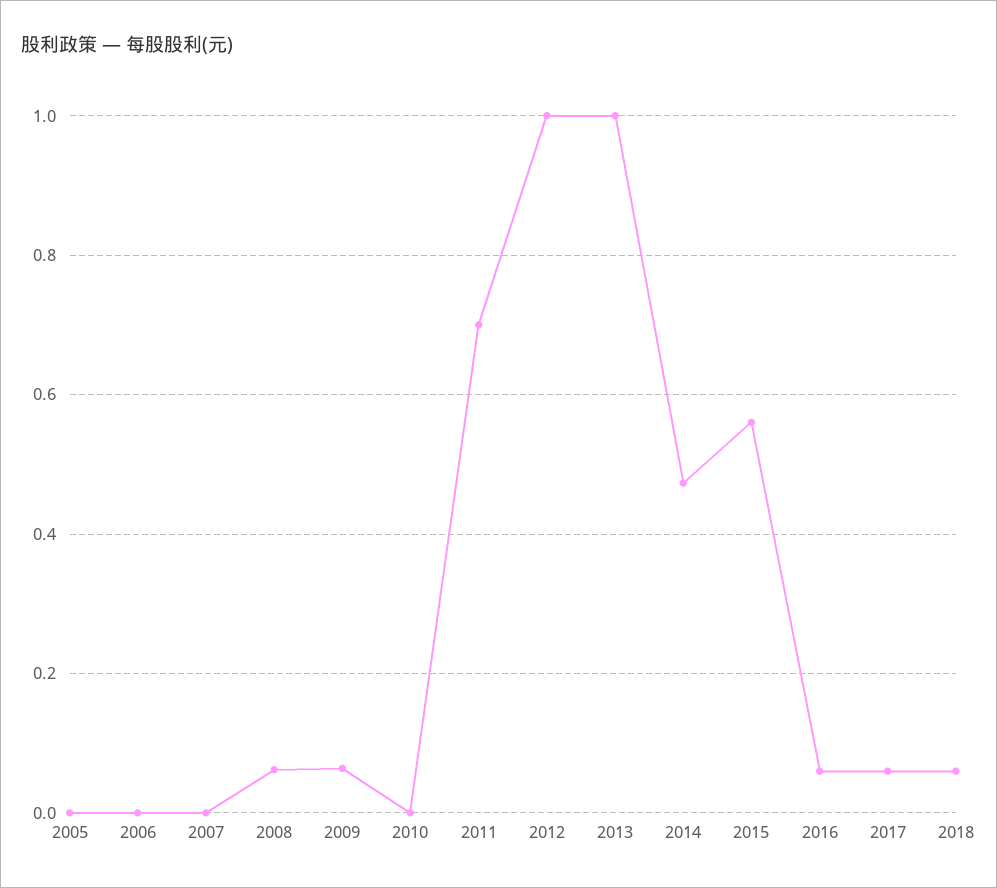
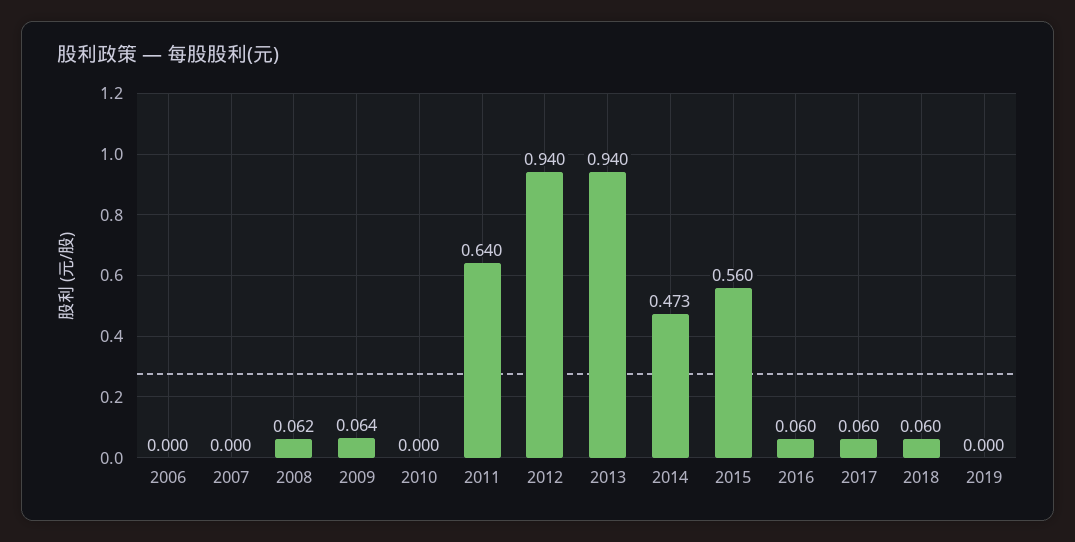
2005: 0 -> none
2011: 0.7 -> 0.64
2012: 1 -> 0.94
2013: 1 -> 0.94
2019: none -> 0

